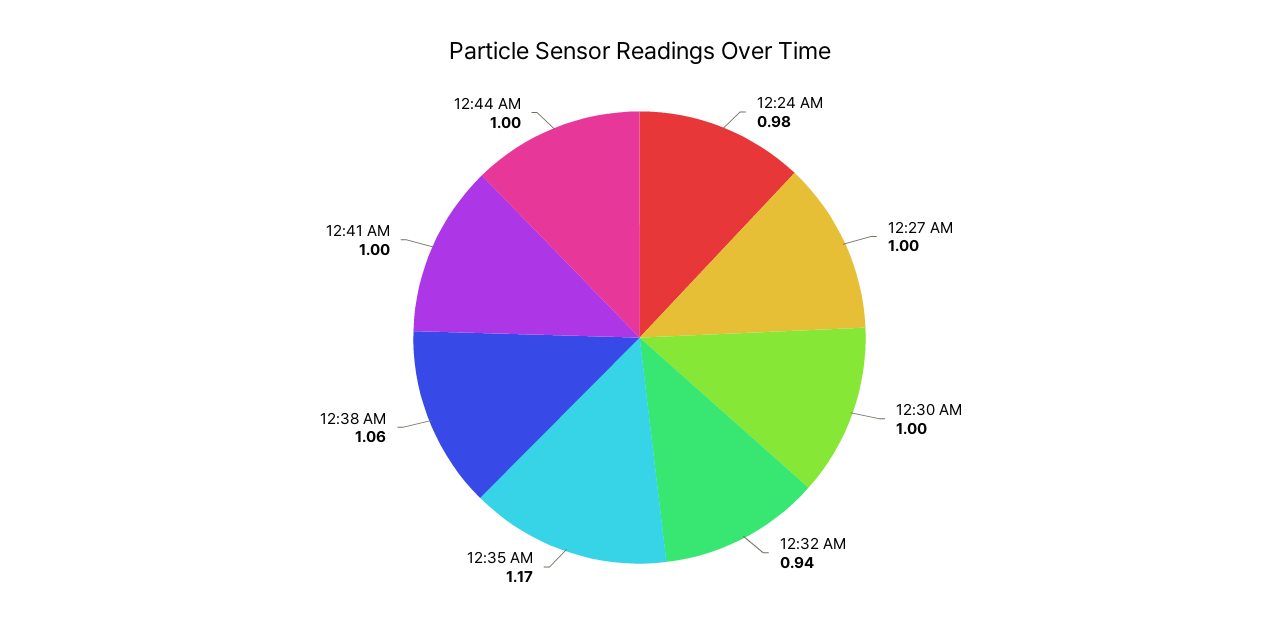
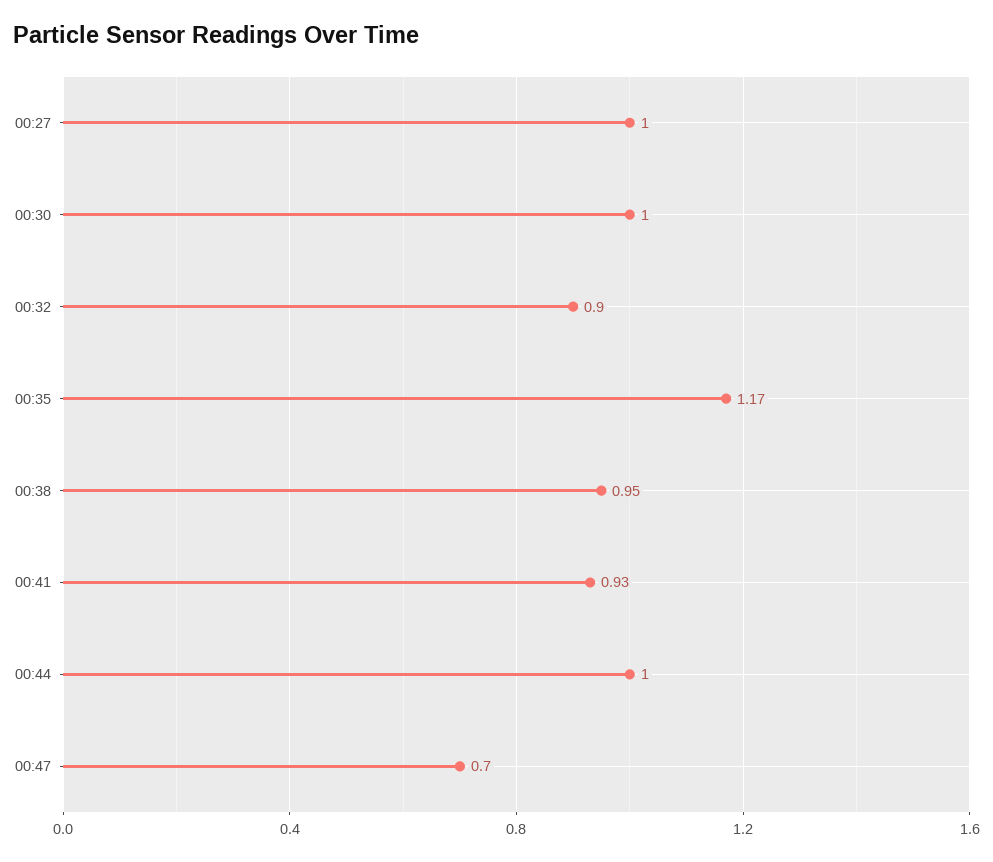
12:24 AM: 0.98 -> none
12:32 AM: 0.94 -> 0.9
12:38 AM: 1.06 -> 0.95
12:41 AM: 1 -> 0.93
00:47: none -> 0.7

